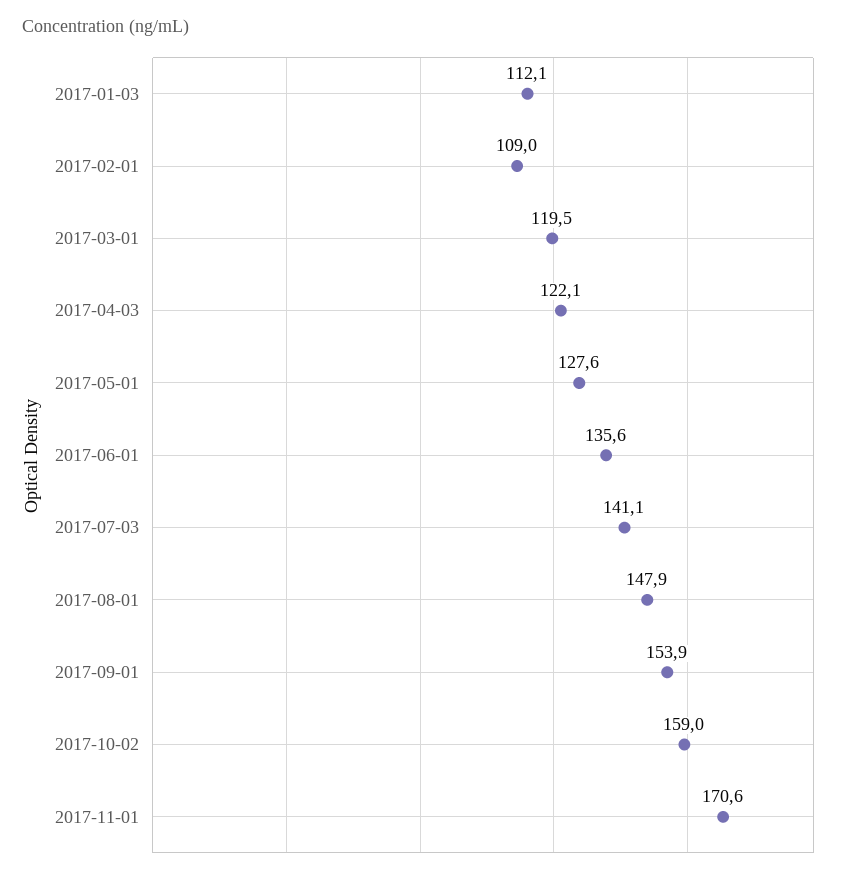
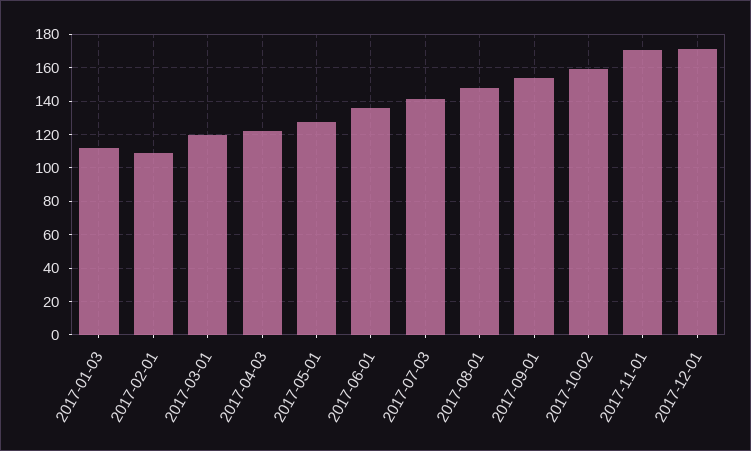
2017-12-01: none -> 170

